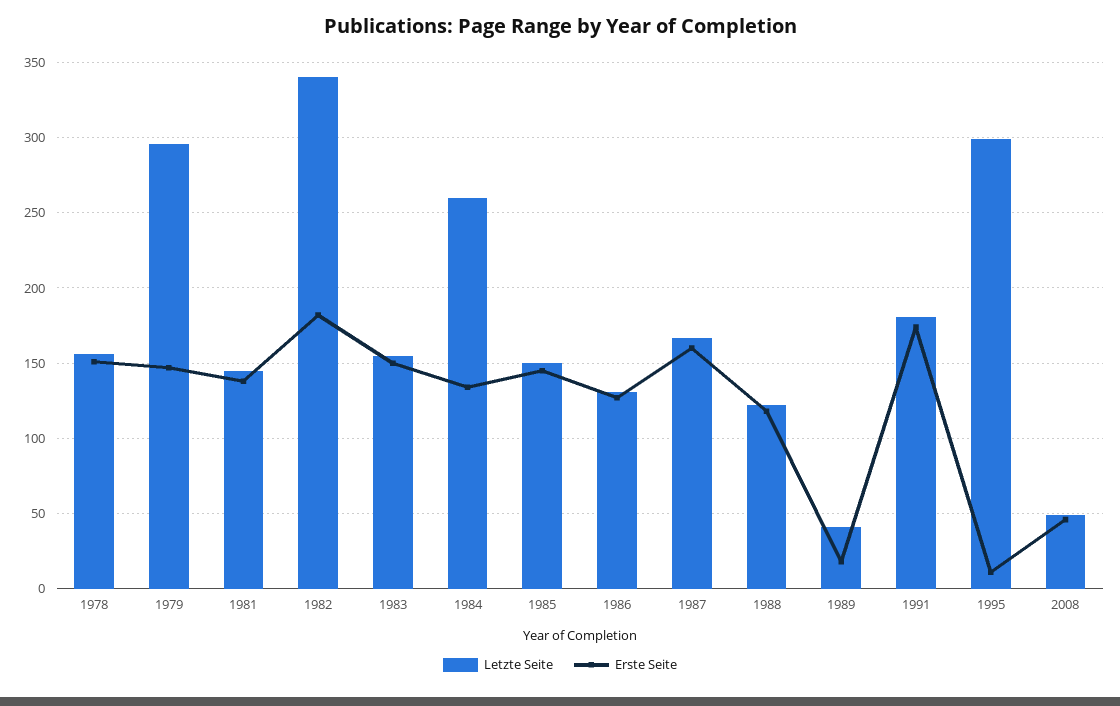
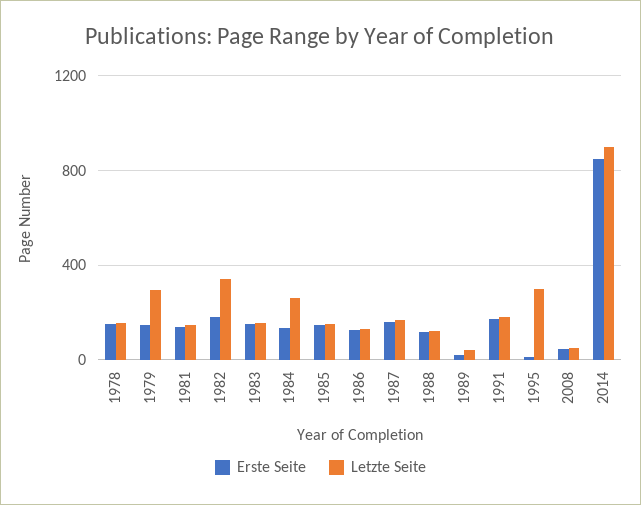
Erste Seite, 2014: none -> 850
Letzte Seite, 2014: none -> 900

